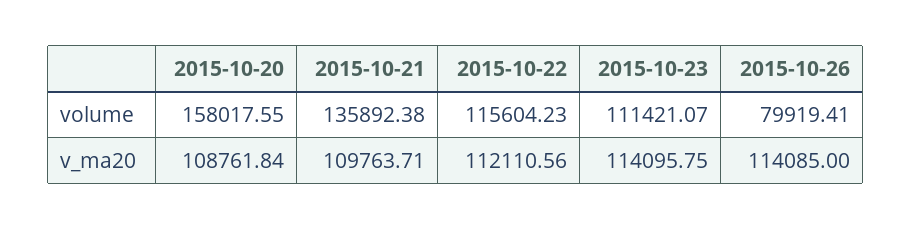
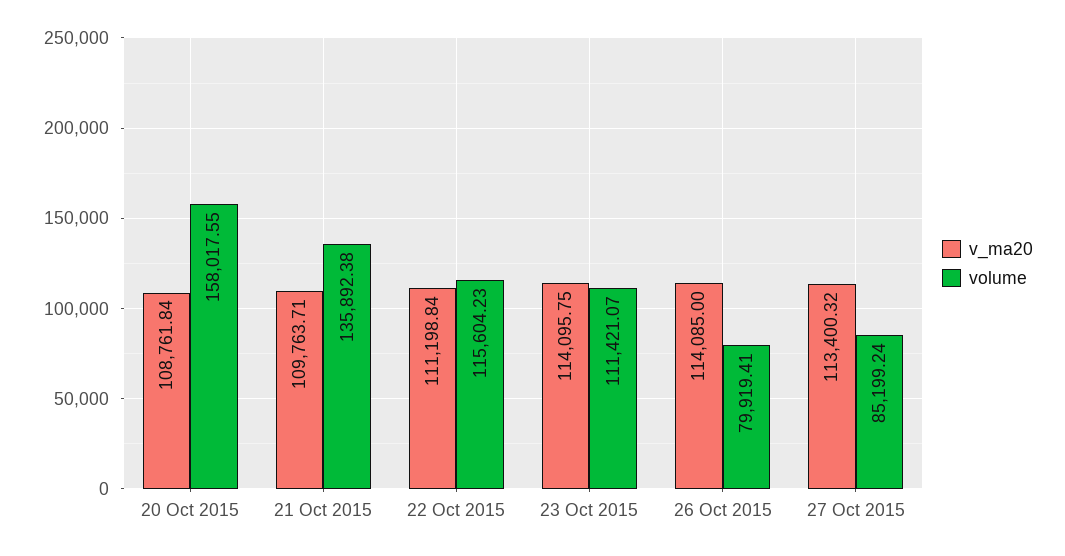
v_ma20, 2015-10-22: 112110.56 -> 111198.84
v_ma20, 27 Oct 2015: none -> 113400.32
volume, 27 Oct 2015: none -> 85199.24

